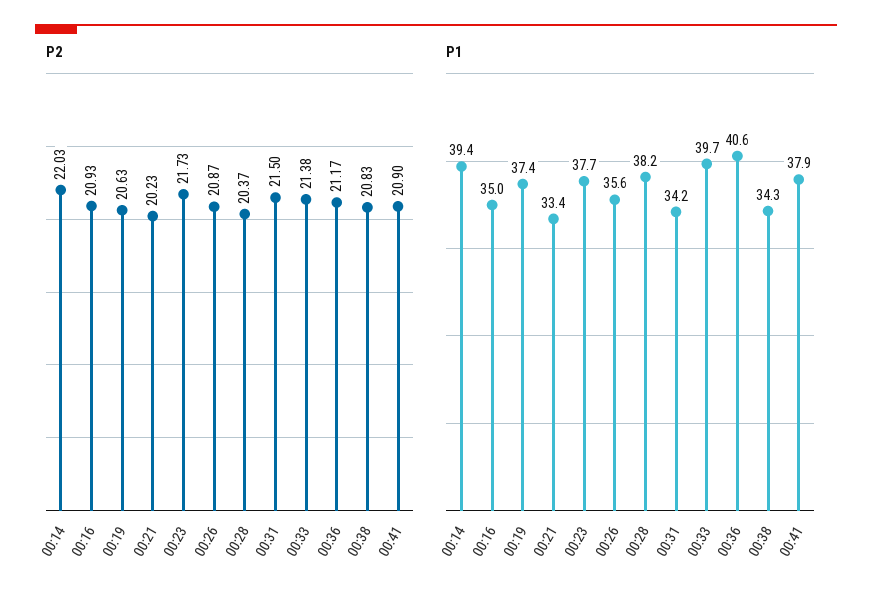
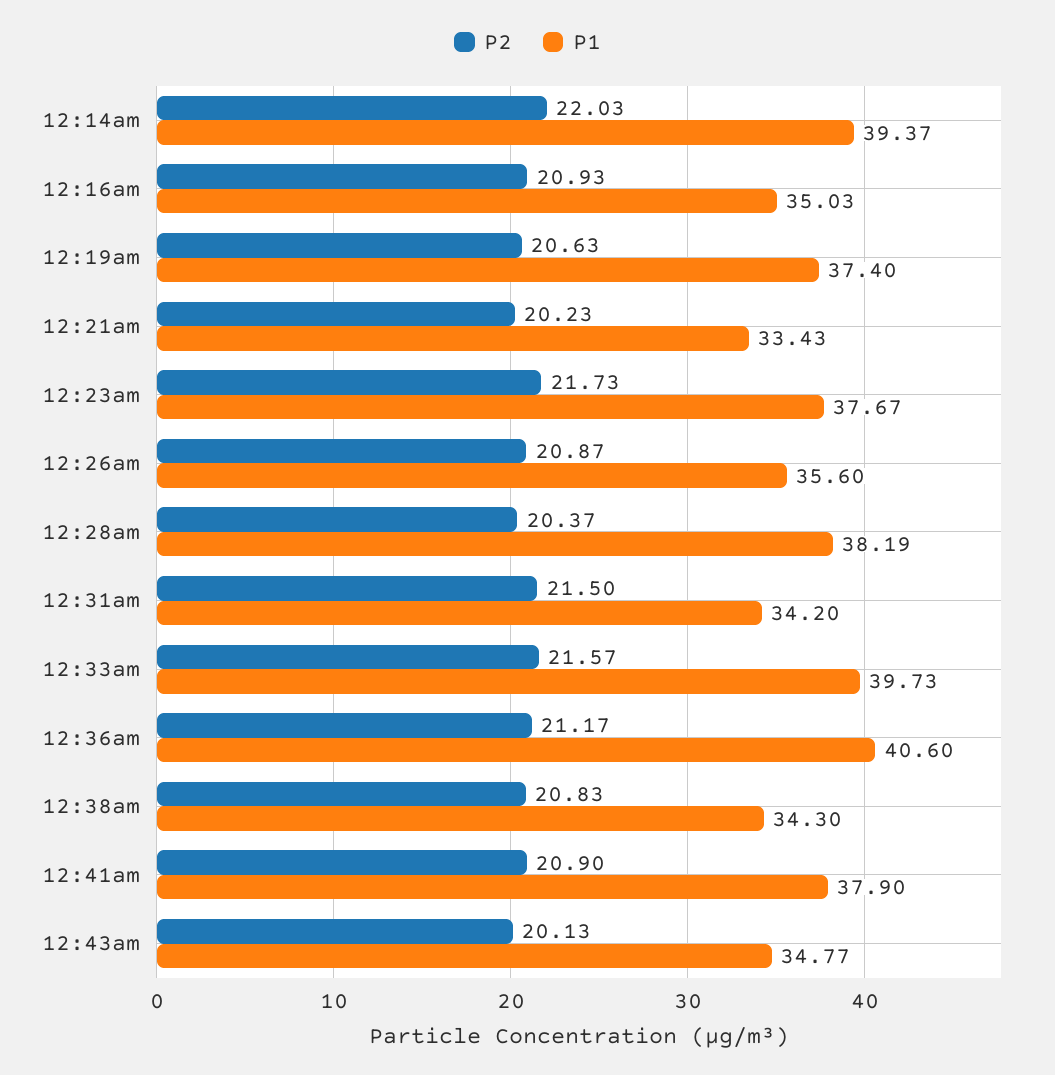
P2, 00:33: 21.38 -> 21.57
P2, 12:43am: none -> 20.13
P1, 12:43am: none -> 34.77

